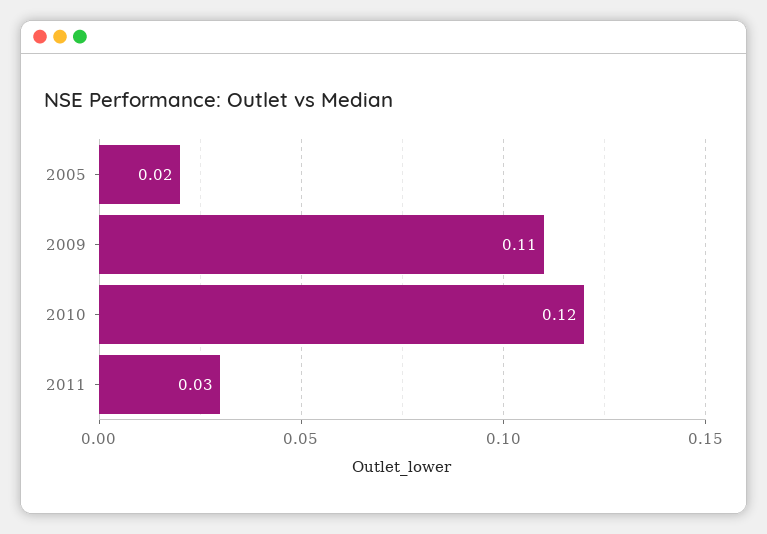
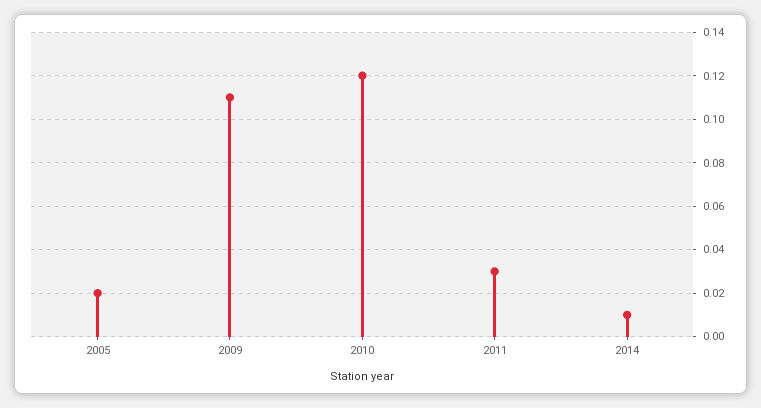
2014: none -> 0.01

